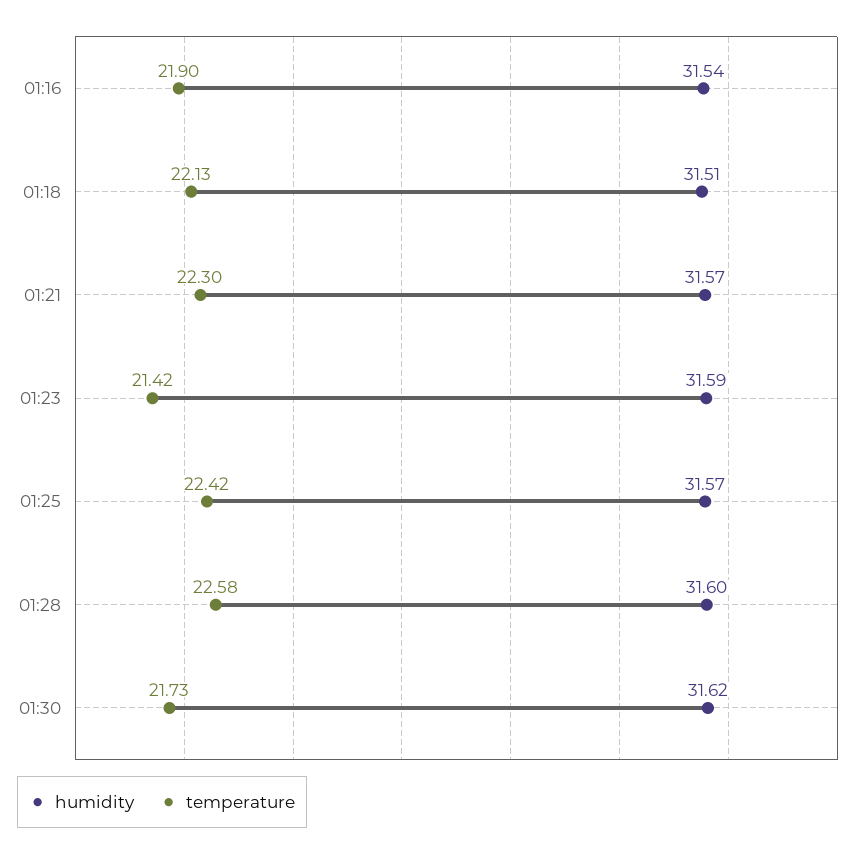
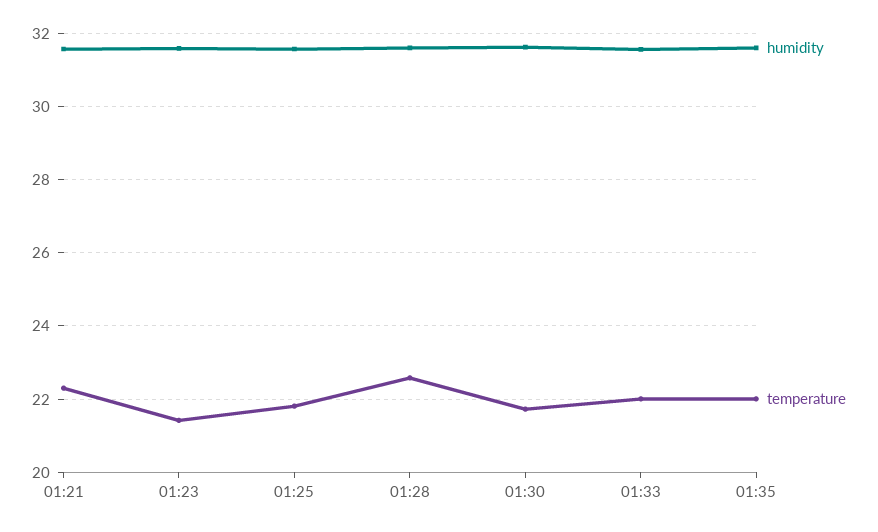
humidity, 01:16: 31.54 -> none
temperature, 01:16: 21.9 -> none
humidity, 01:18: 31.51 -> none
temperature, 01:18: 22.13 -> none
temperature, 01:25: 22.42 -> 21.8
humidity, 01:33: none -> 31.6
temperature, 01:33: none -> 22
humidity, 01:35: none -> 31.6
temperature, 01:35: none -> 22

